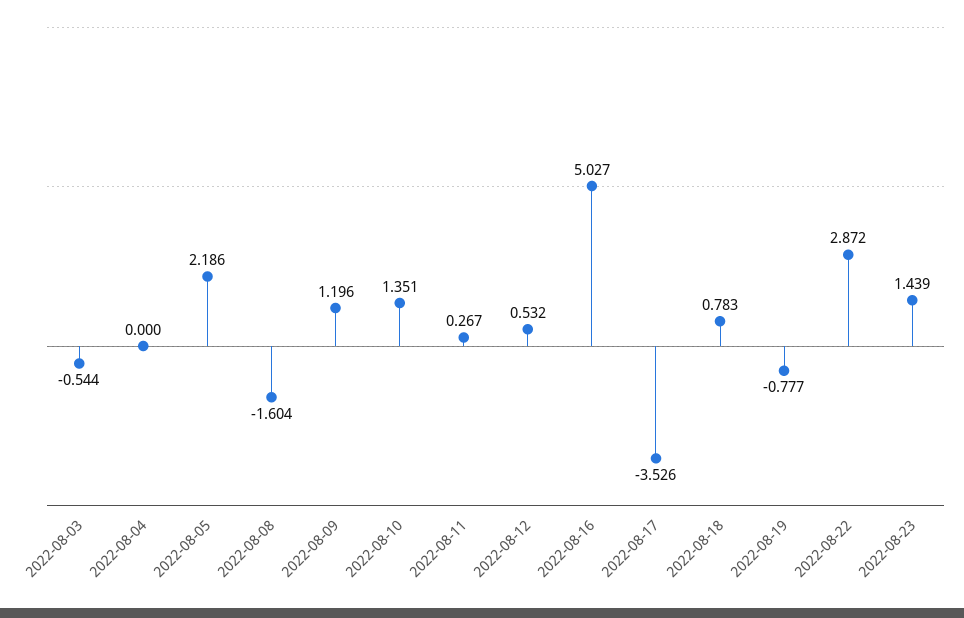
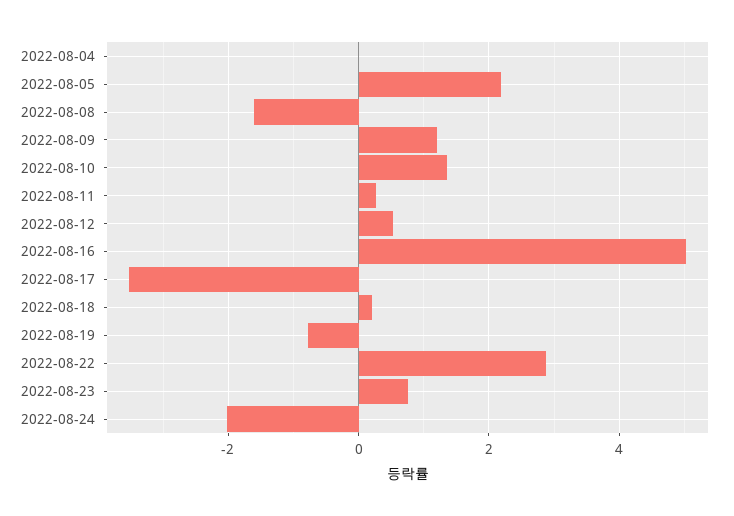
2022-08-03: -0.544 -> none
2022-08-18: 0.783 -> 0.2
2022-08-23: 1.439 -> 0.8
2022-08-24: none -> -2

